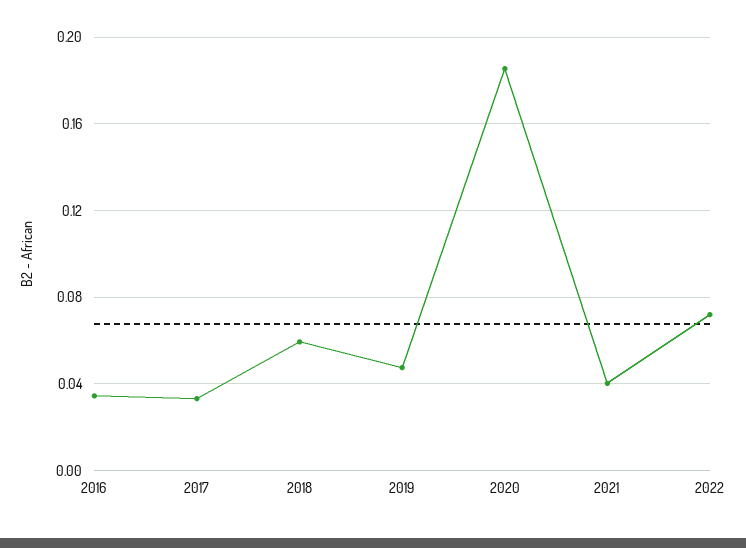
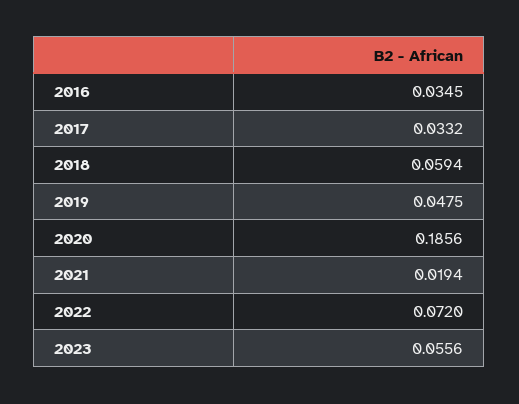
2021: 0.04 -> 0.0194
2023: none -> 0.0556

